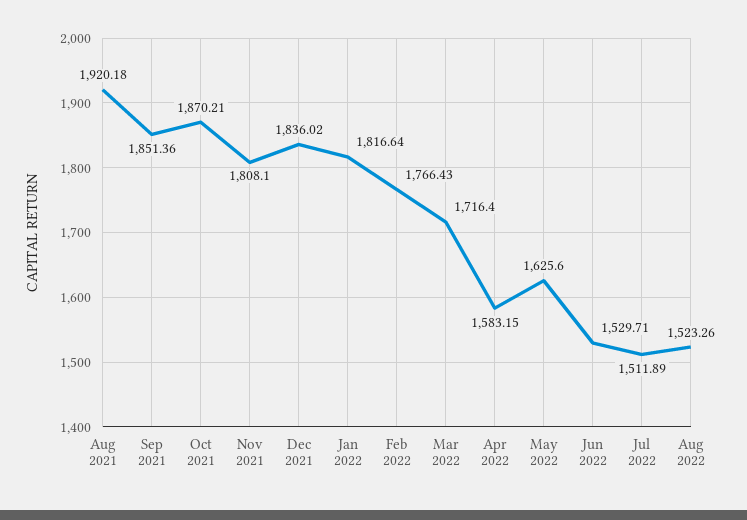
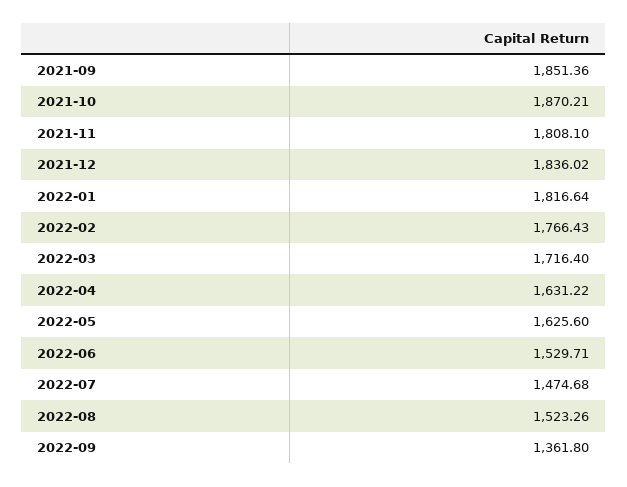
Aug 2021: 1920.18 -> none
Apr 2022: 1583.15 -> 1631.22
Jul 2022: 1511.89 -> 1474.68
2022-09: none -> 1361.8

